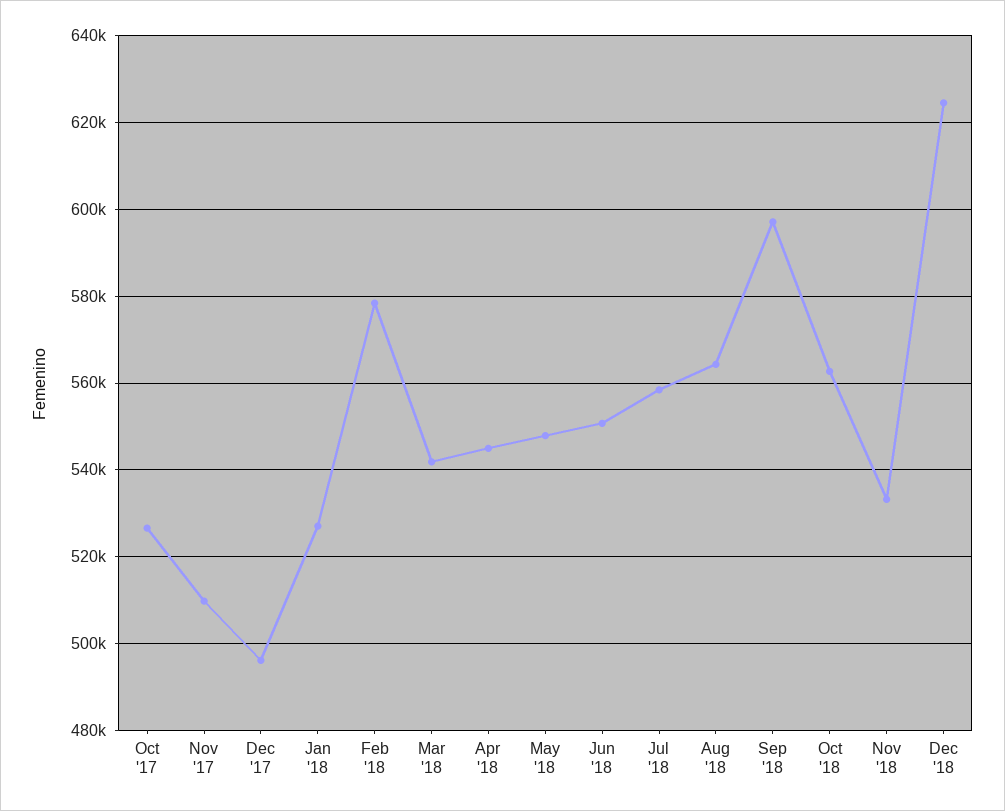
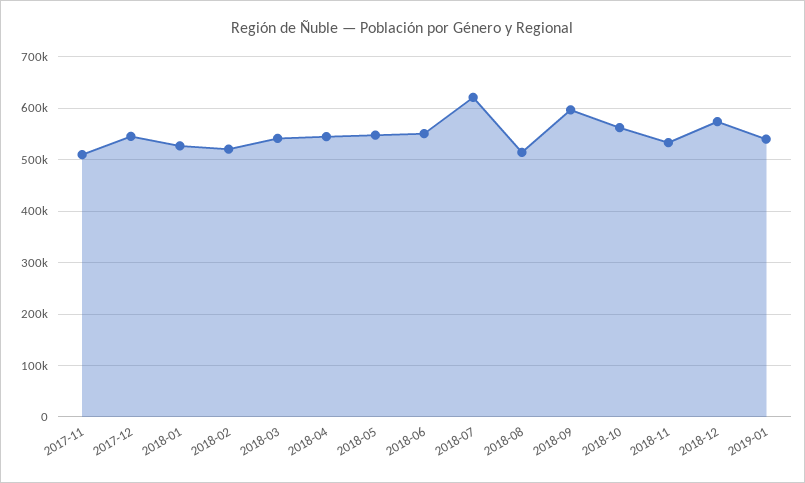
Oct '17: 526000 -> none
Dec '17: 496000 -> 540000
Feb '18: 578000 -> 520000
Jul '18: 558000 -> 620000
Aug '18: 564000 -> 520000
Dec '18: 624000 -> 580000
2019-01: none -> 540000

